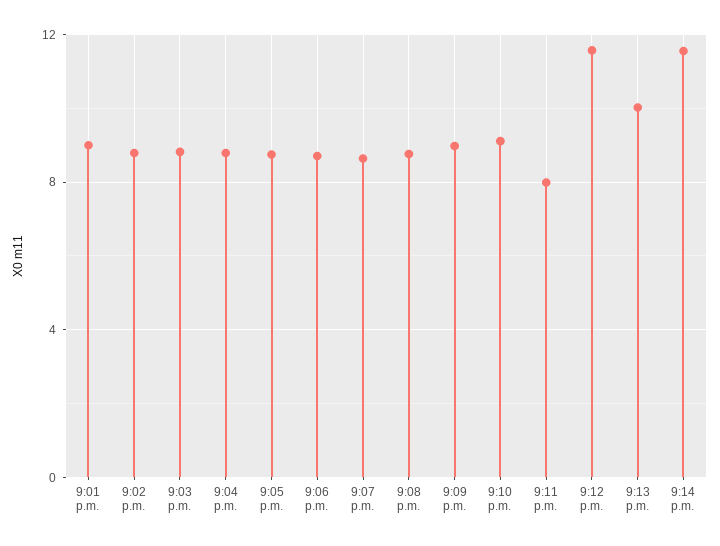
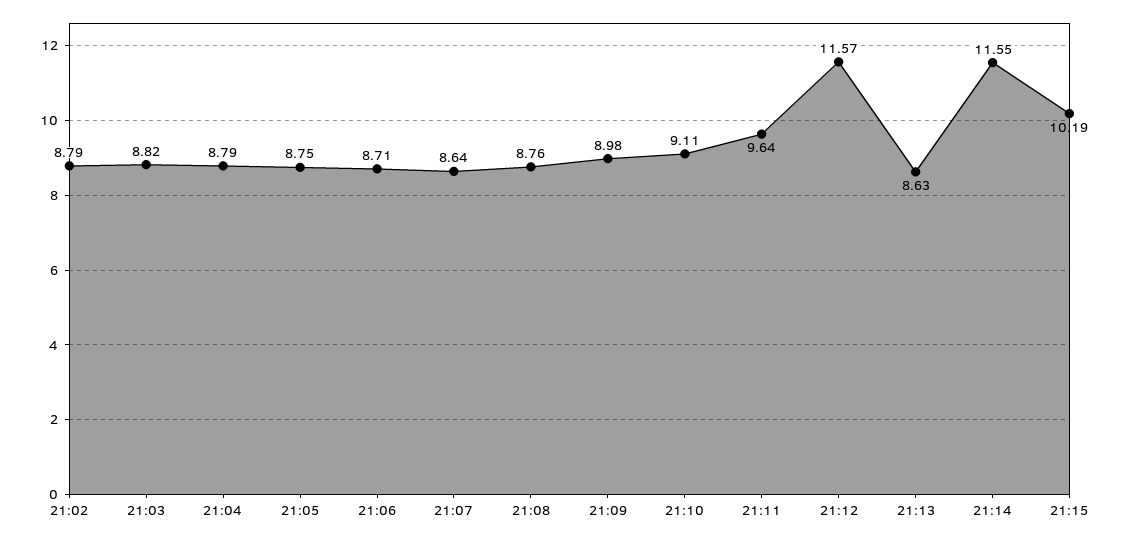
9:01 p.m.: 9 -> none
9:11 p.m.: 8 -> 9.64
9:13 p.m.: 10 -> 8.63
21:15: none -> 10.19

